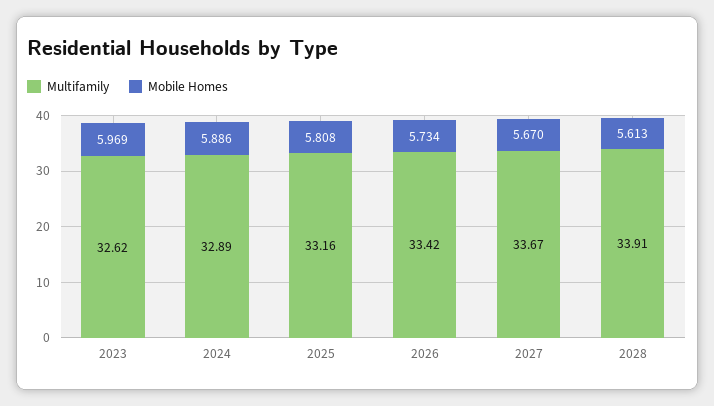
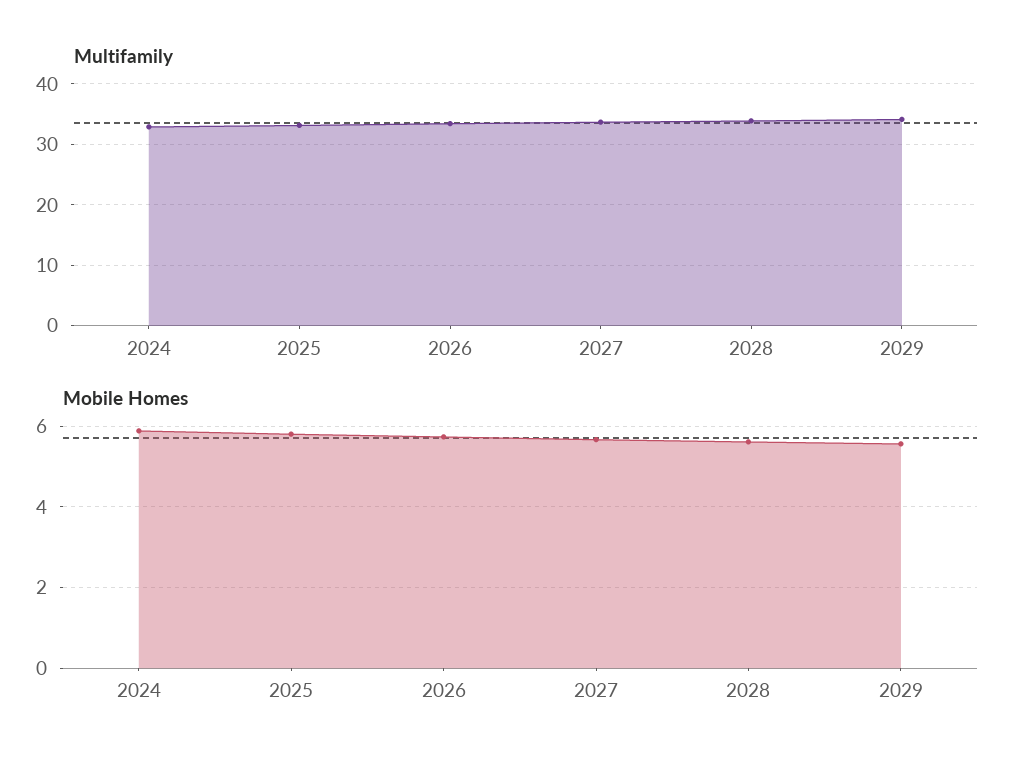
Multifamily, 2023: 32.62 -> none
Mobile Homes, 2023: 5.969 -> none
Multifamily, 2029: none -> 34
Mobile Homes, 2029: none -> 5.6

